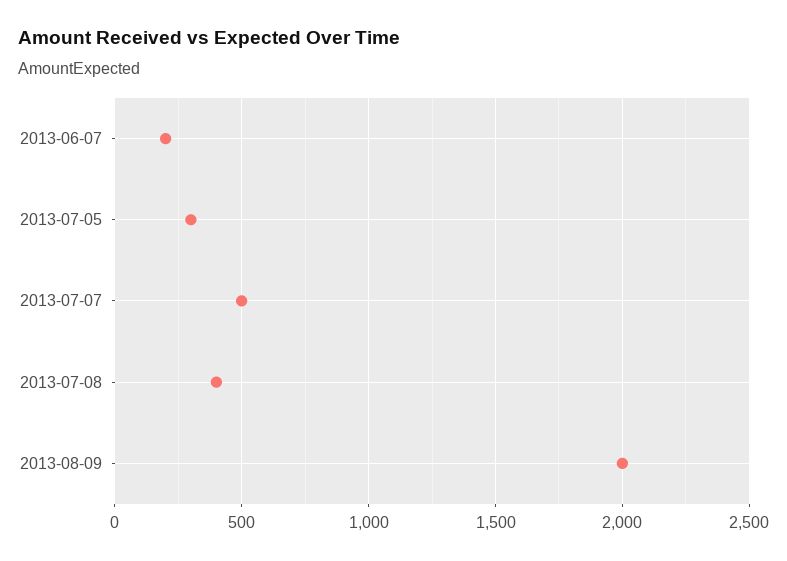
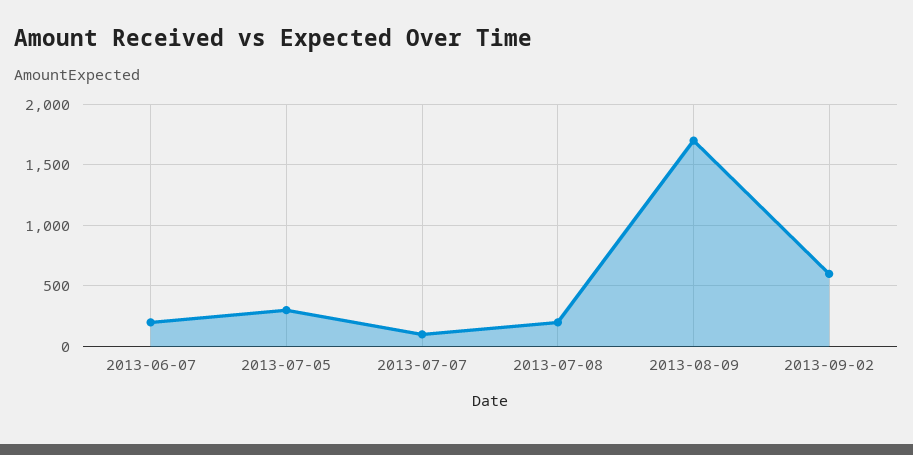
2013-07-07: 500 -> 100
2013-07-08: 400 -> 200
2013-08-09: 2000 -> 1700
2013-09-02: none -> 600

